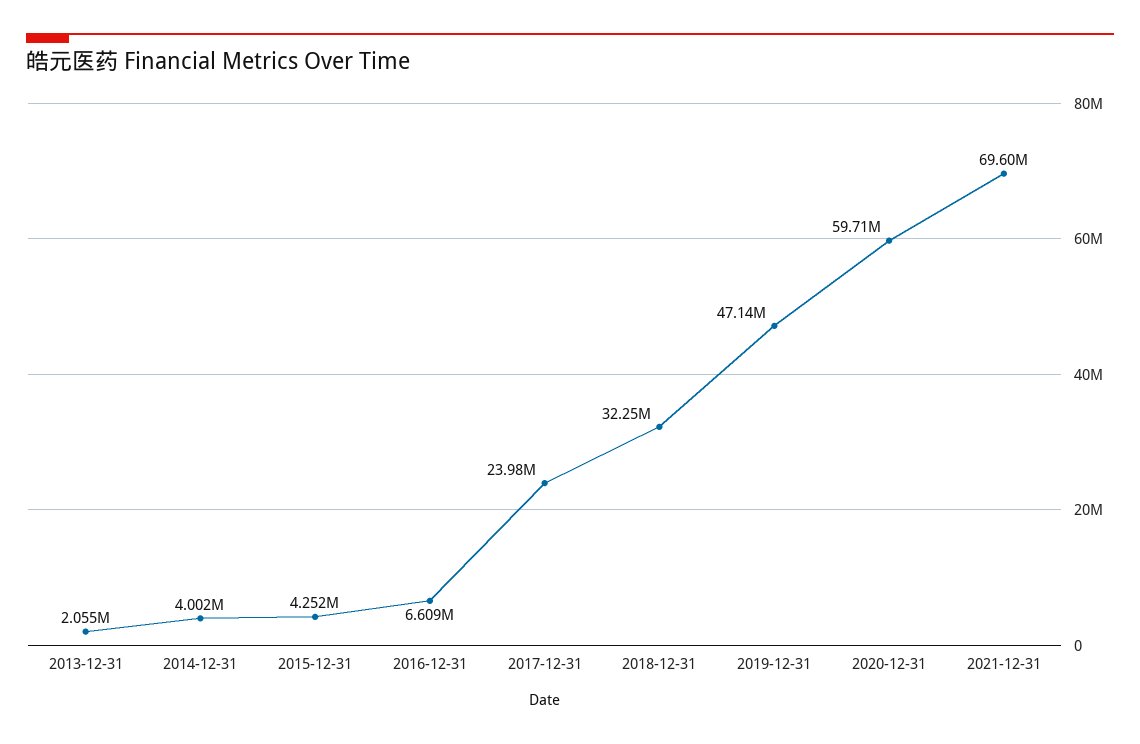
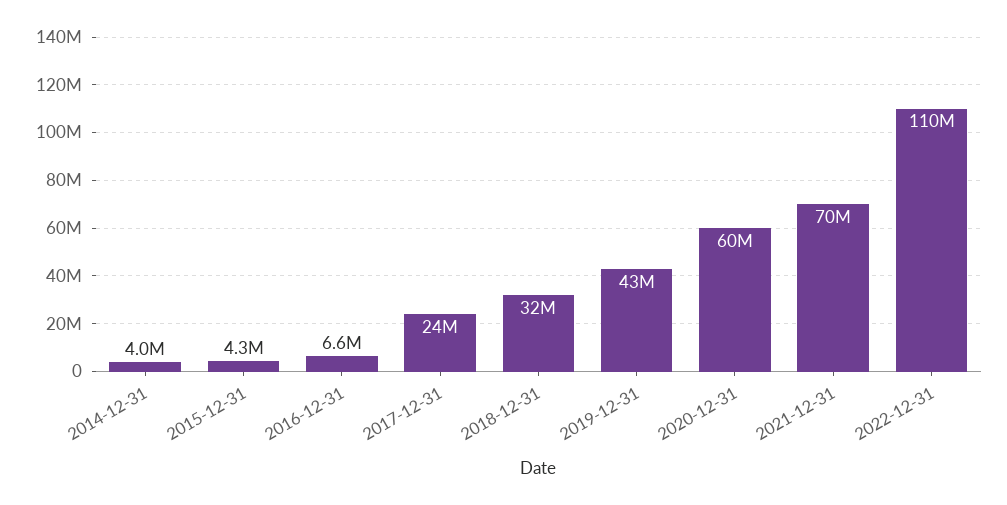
2013-12-31: 2055000 -> none
2019-12-31: 47140000 -> 43000000
2022-12-31: none -> 110000000

